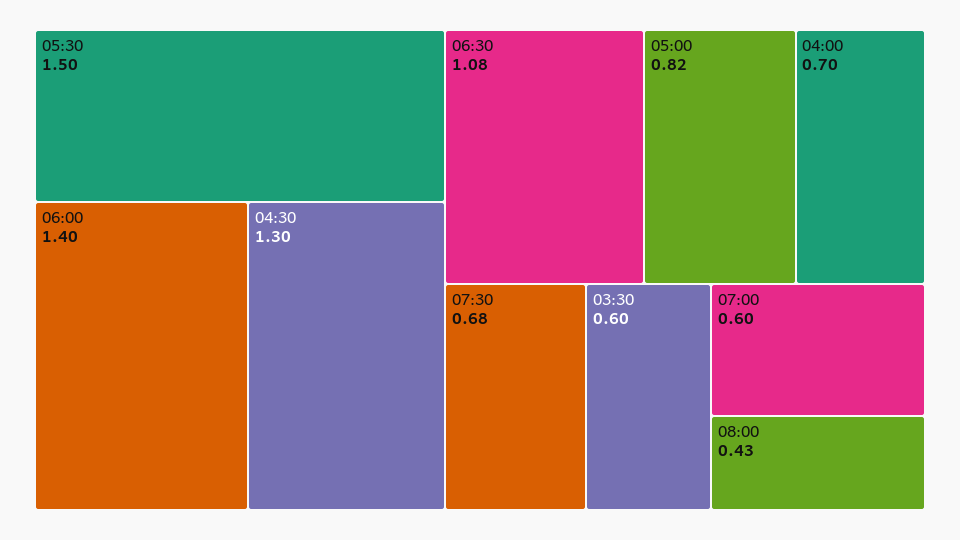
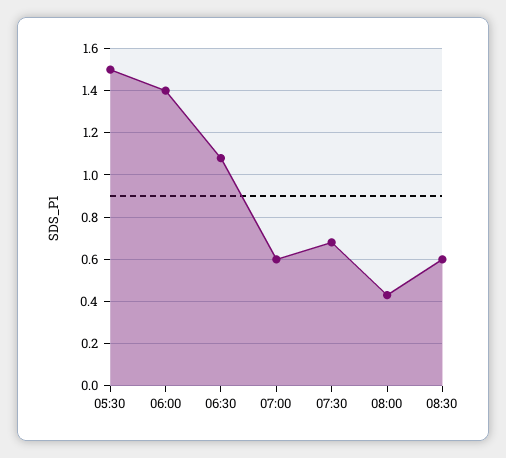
04:30: 1.3 -> none
05:00: 0.82 -> none
04:00: 0.7 -> none
03:30: 0.6 -> none
08:30: none -> 0.6

